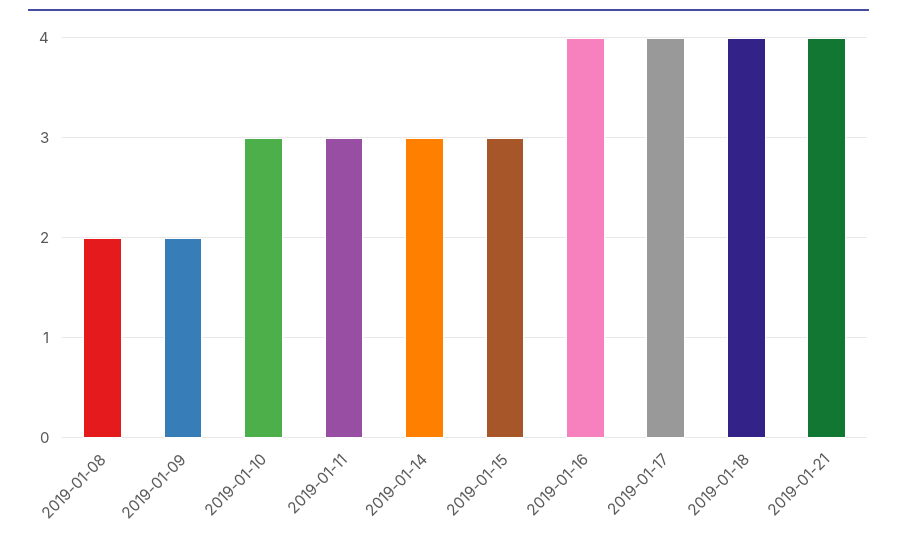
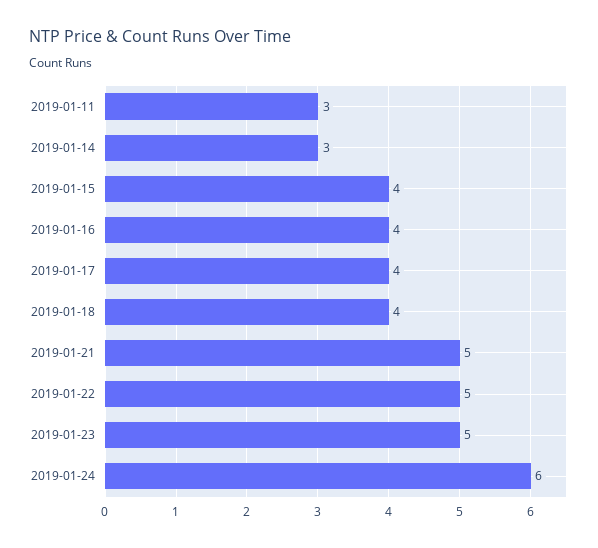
2019-01-08: 2 -> none
2019-01-09: 2 -> none
2019-01-10: 3 -> none
2019-01-15: 3 -> 4
2019-01-21: 4 -> 5
2019-01-22: none -> 5
2019-01-23: none -> 5
2019-01-24: none -> 6

